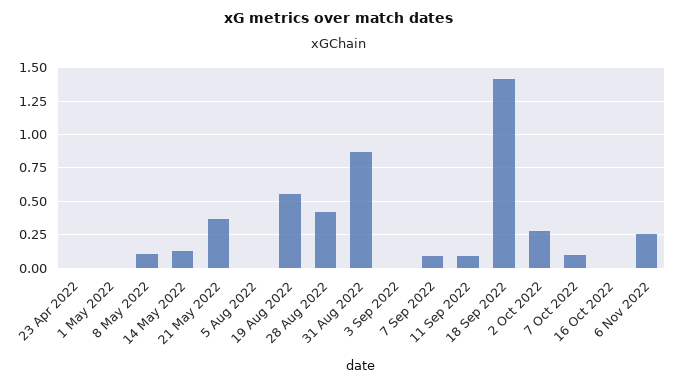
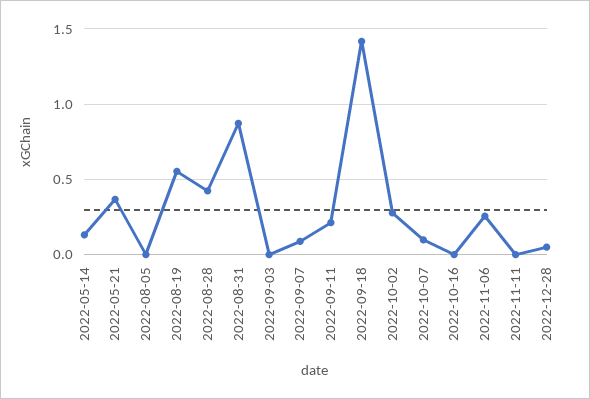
23 Apr 2022: 0 -> none
1 May 2022: 0 -> none
8 May 2022: 0.1 -> none
11 Sep 2022: 0.1 -> 0.2
2022-11-11: none -> 0
2022-12-28: none -> 0.05

